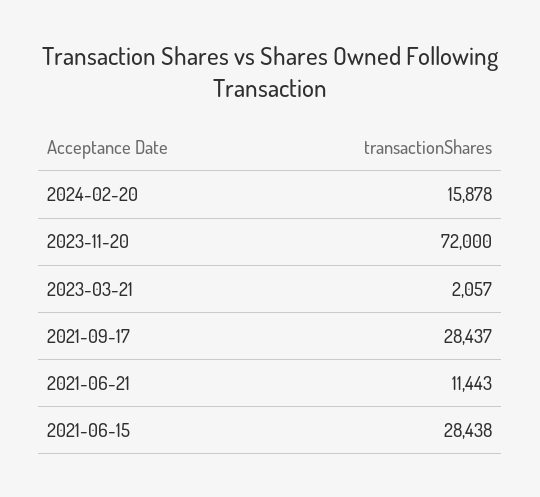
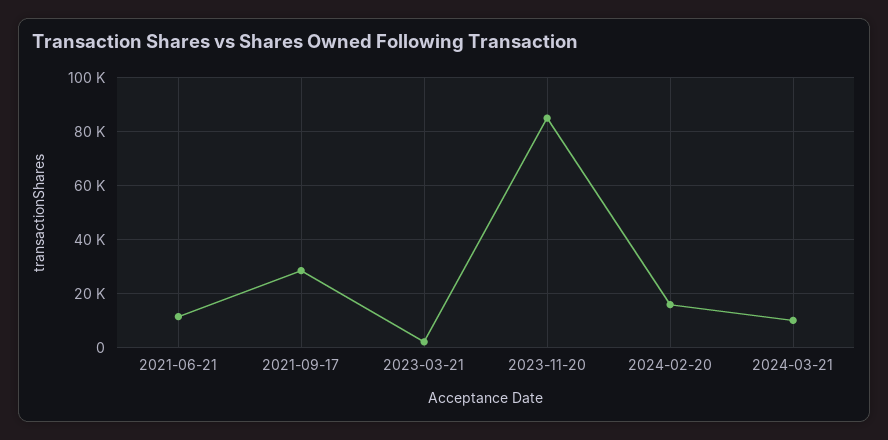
2023-11-20: 72000 -> 85000
2021-06-15: 28438 -> none
2024-03-21: none -> 10000

